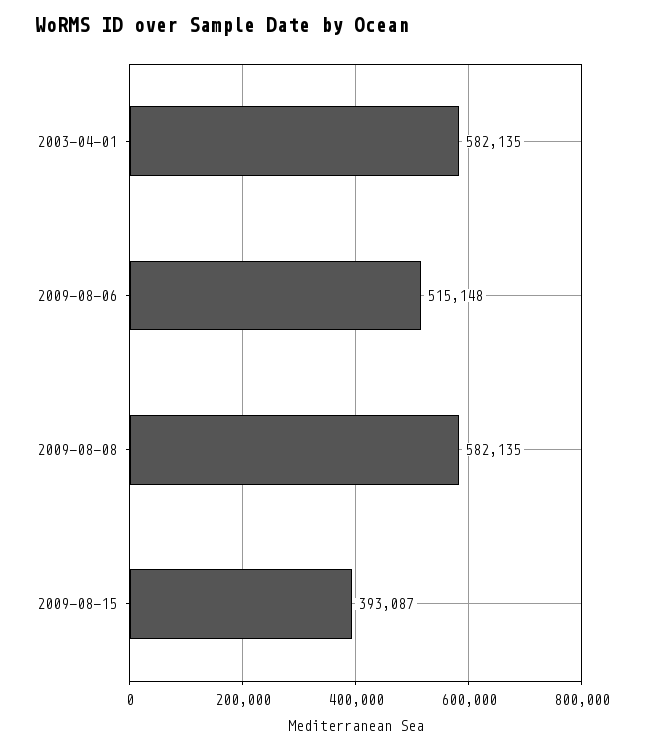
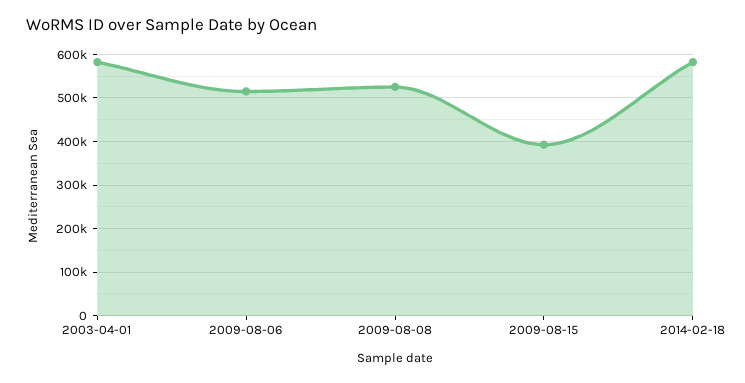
2009-08-08: 582135 -> 520000
2014-02-18: none -> 580000

